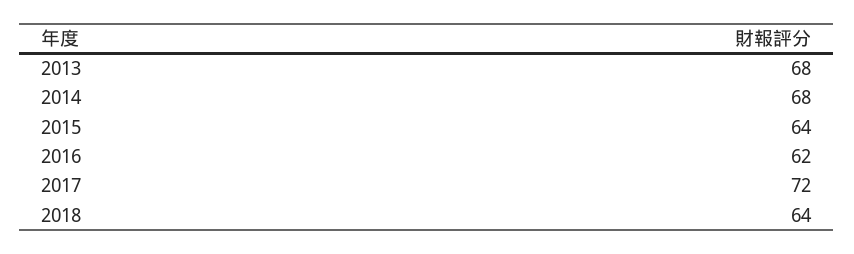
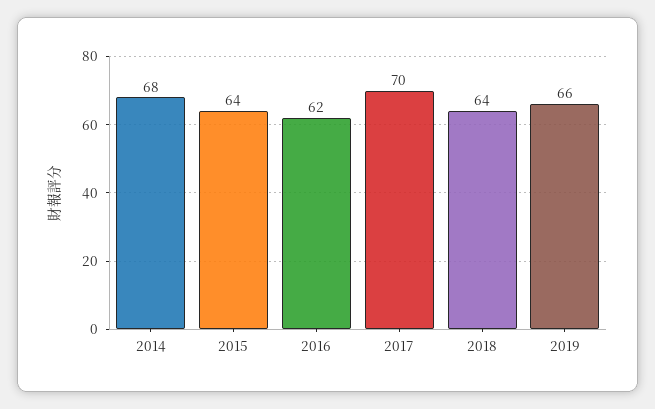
2013: 68 -> none
2017: 72 -> 70
2019: none -> 66

